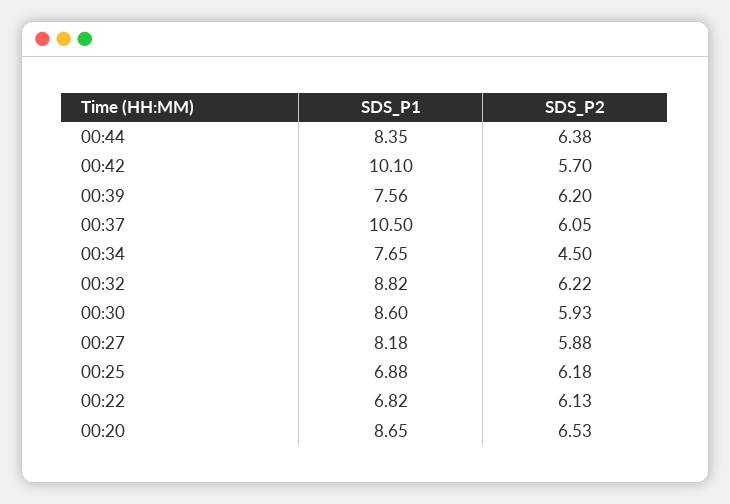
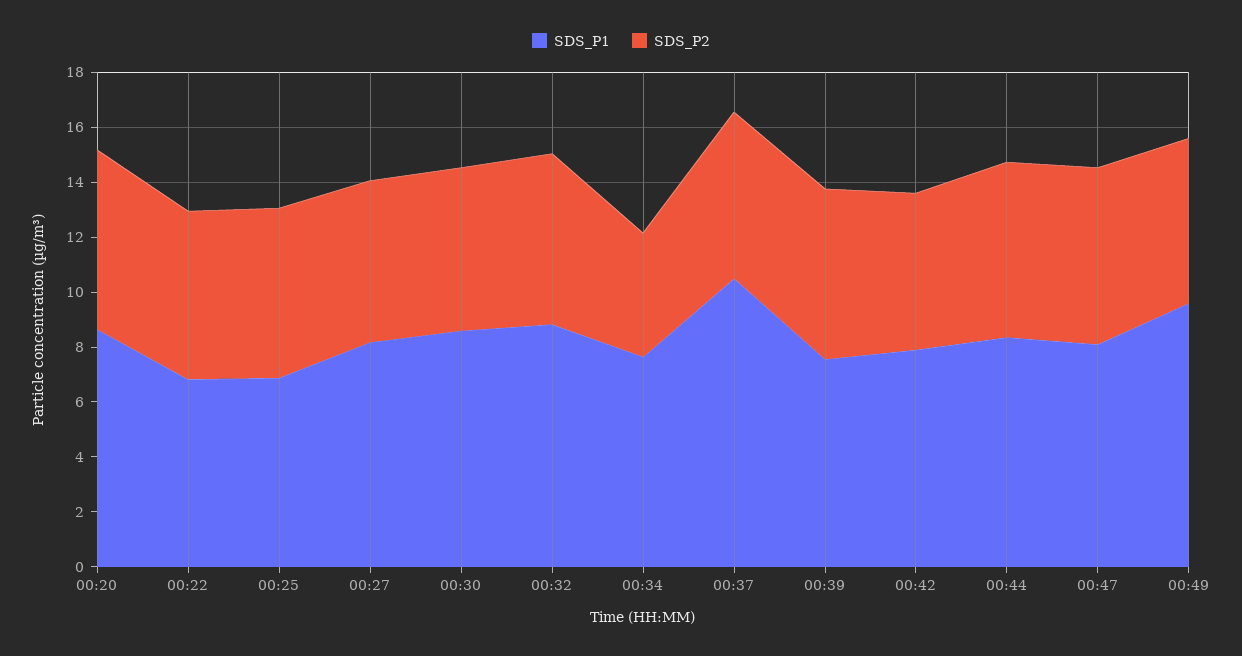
SDS_P1, 00:42: 10.1 -> 8
SDS_P1, 00:47: none -> 8
SDS_P2, 00:47: none -> 6.5
SDS_P1, 00:49: none -> 9.5
SDS_P2, 00:49: none -> 6

